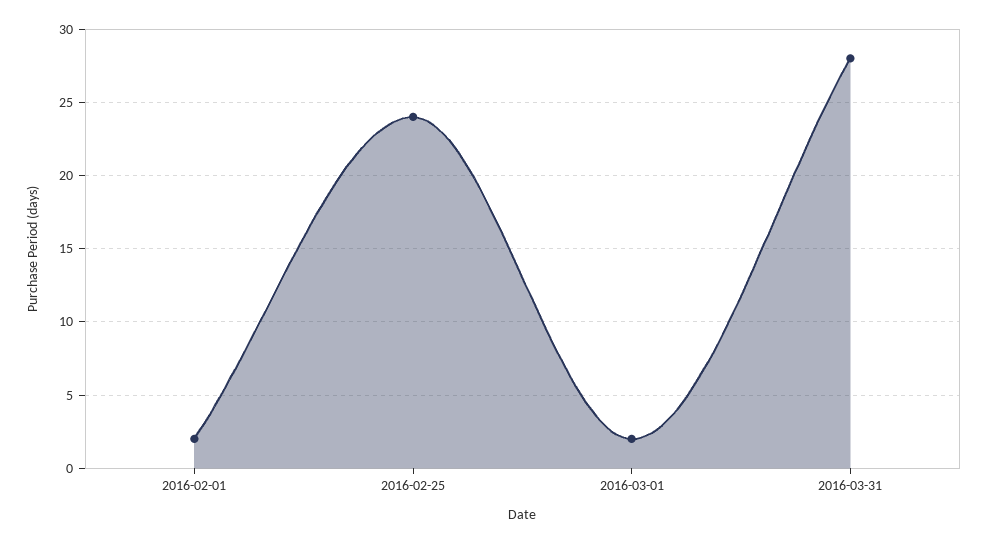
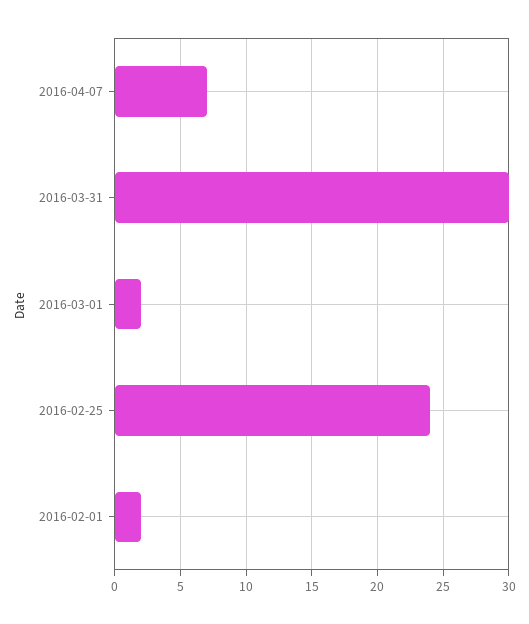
2016-03-31: 28 -> 30
2016-04-07: none -> 7

